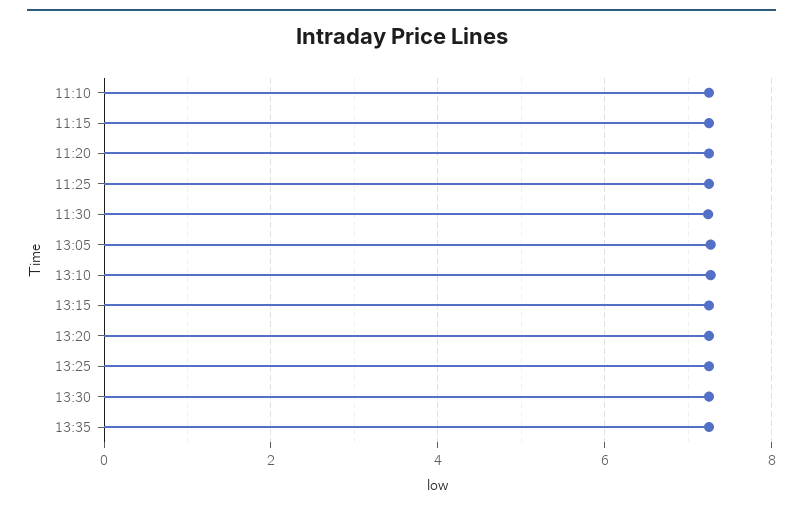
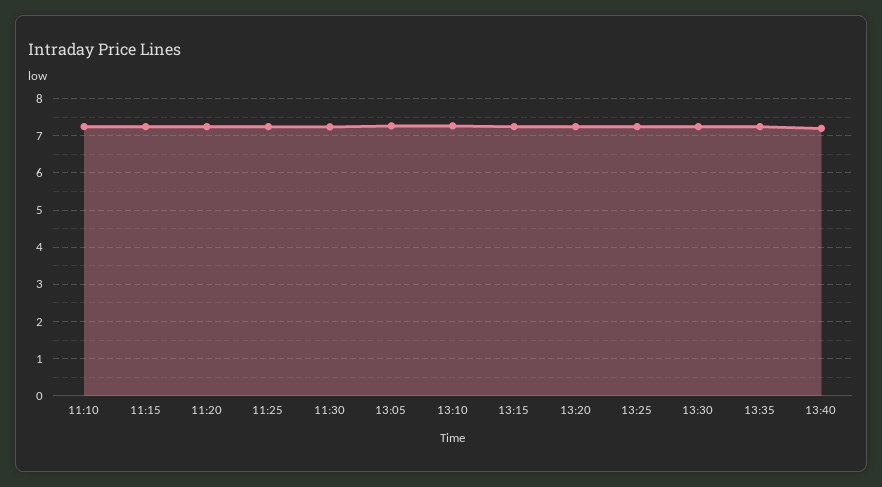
13:40: none -> 7.2

